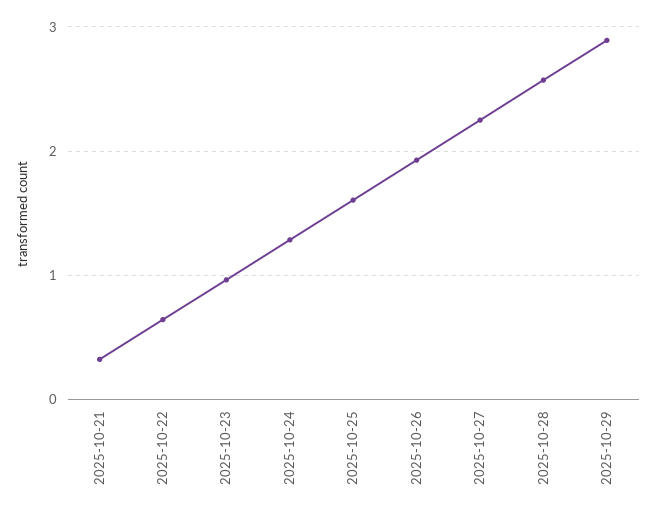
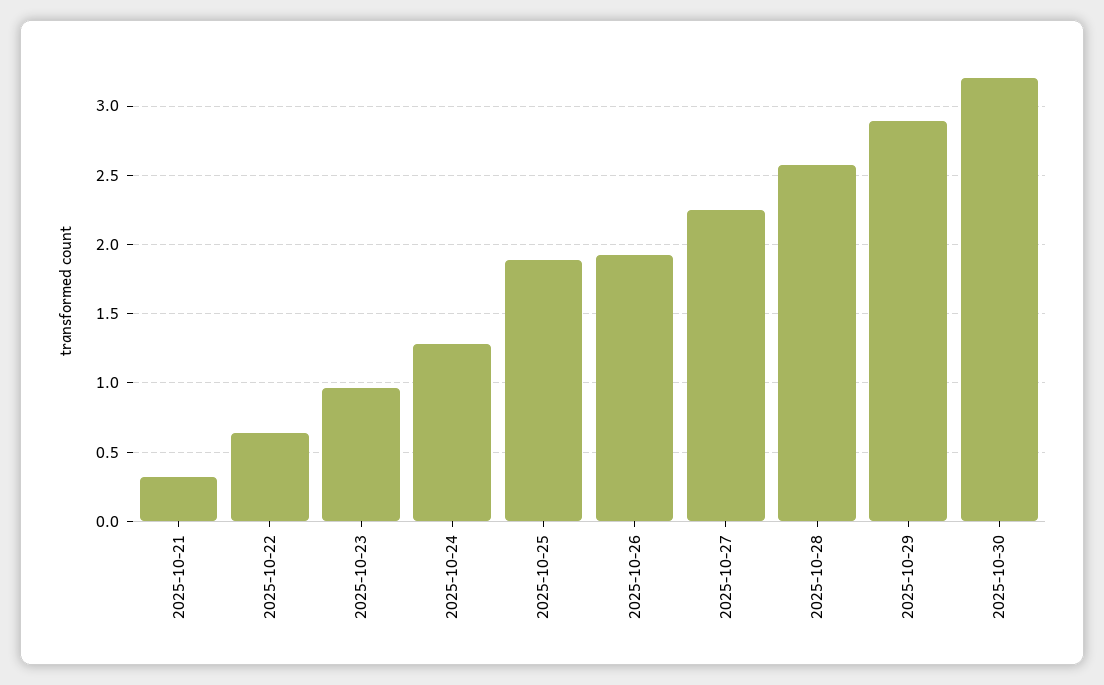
2025-10-25: 1.6 -> 1.9
2025-10-30: none -> 3.2

